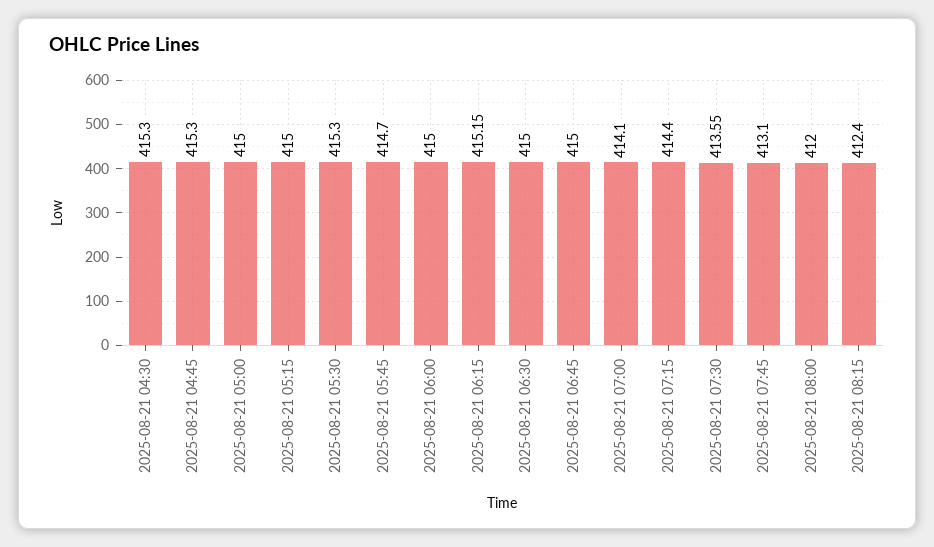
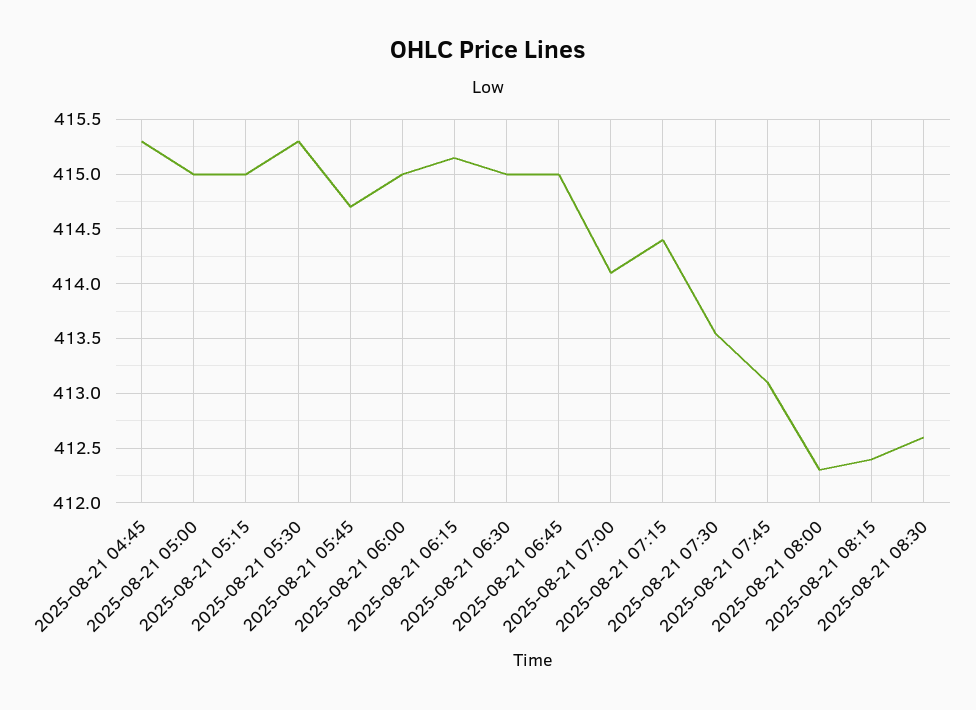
2025-08-21 04:30: 415.3 -> none
2025-08-21 08:00: 412 -> 412.3
2025-08-21 08:30: none -> 412.6

